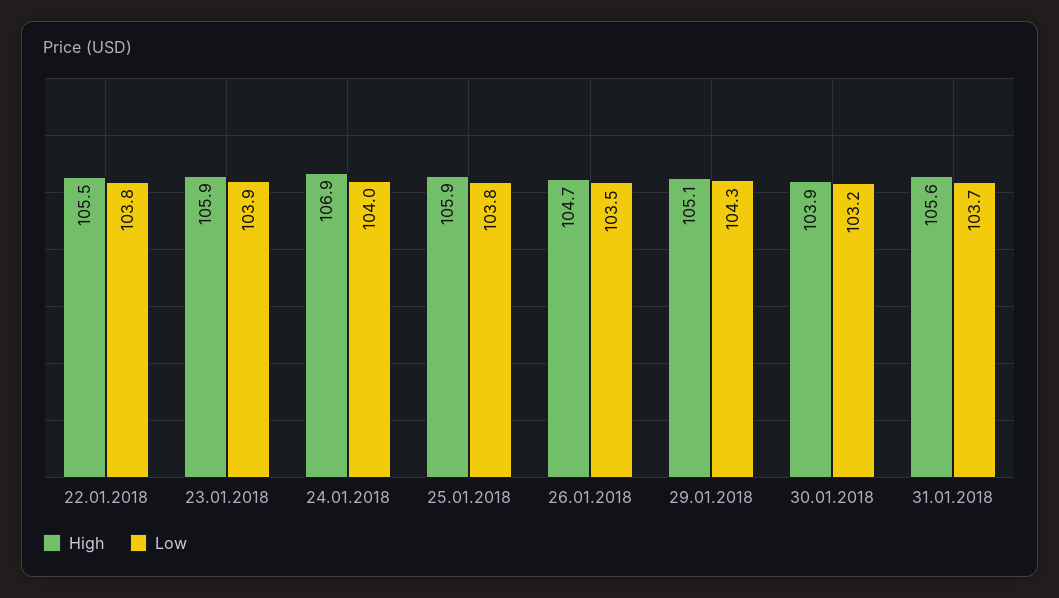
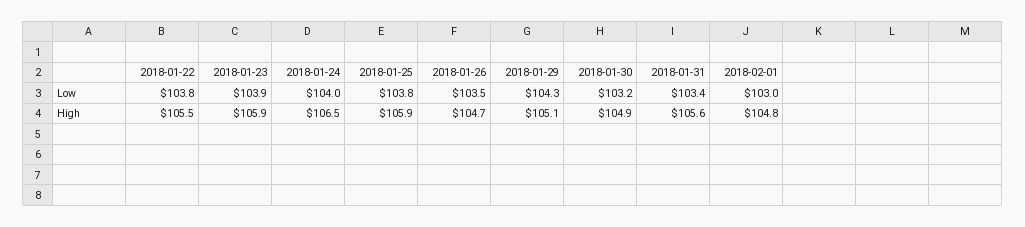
High, 24.01.2018: 106.9 -> 106.5
High, 30.01.2018: 103.9 -> 104.9
Low, 31.01.2018: 103.7 -> 103.4
Low, 2018-02-01: none -> 103
High, 2018-02-01: none -> 104.8

